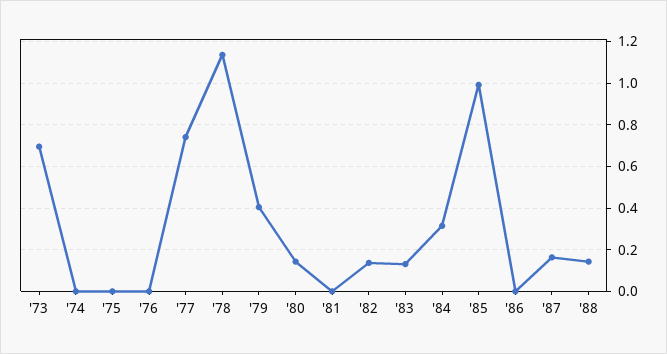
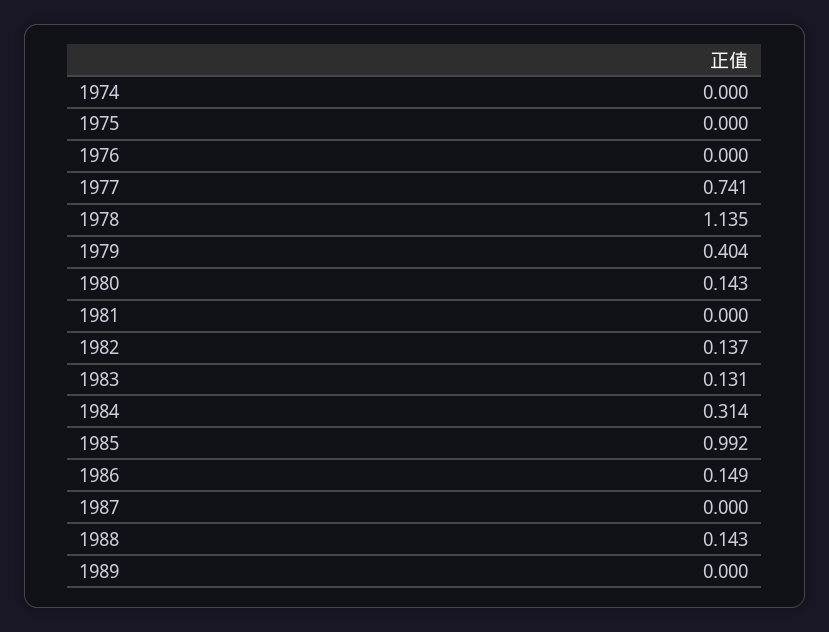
'73: 0.7 -> none
'86: 0 -> 0.149
'87: 0.15 -> 0
1989: none -> 0

